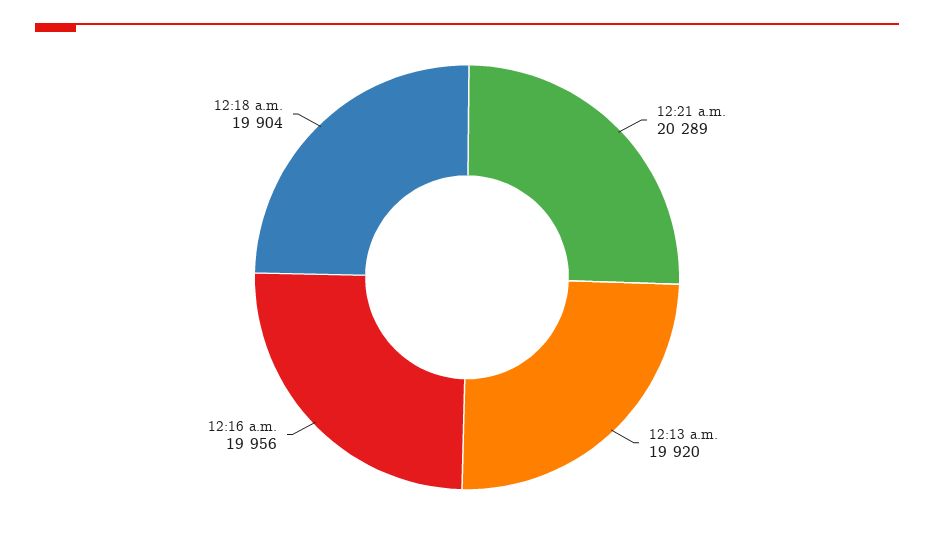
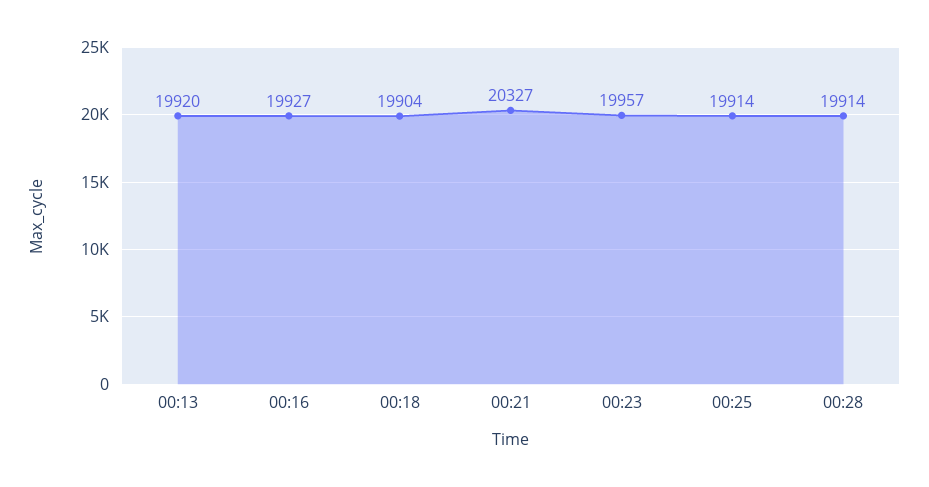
12:21 a.m.: 20289 -> 20327
12:16 a.m.: 19956 -> 19927
00:23: none -> 19957
00:25: none -> 19914
00:28: none -> 19914

